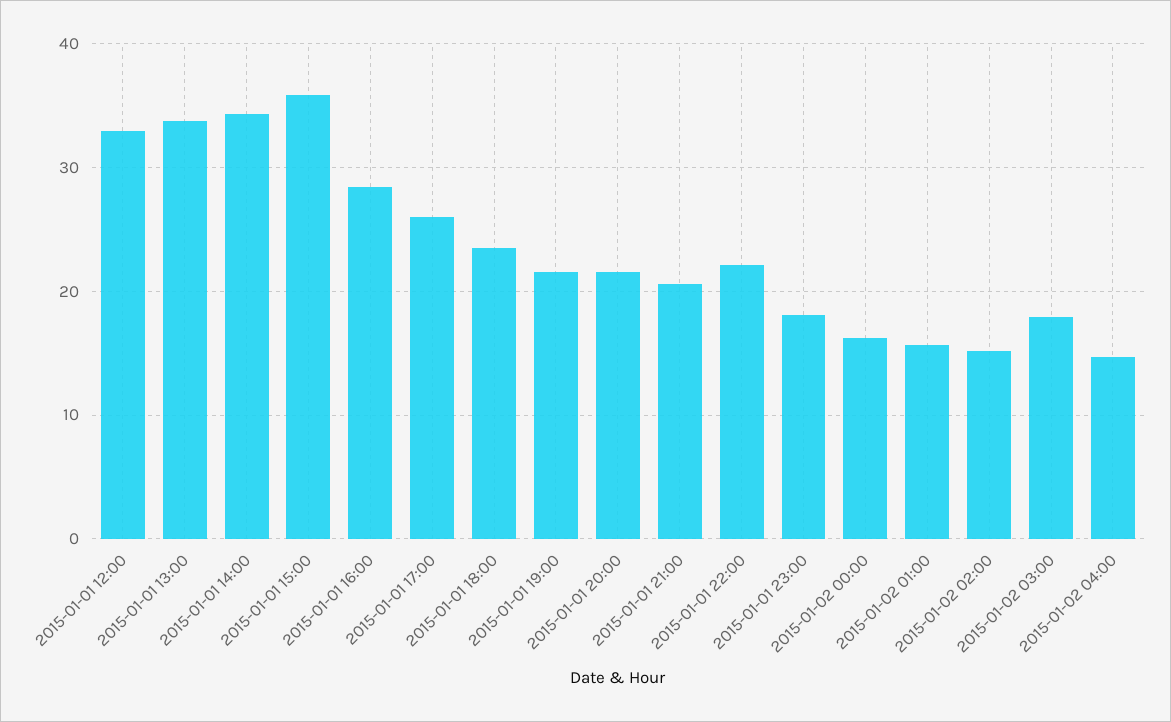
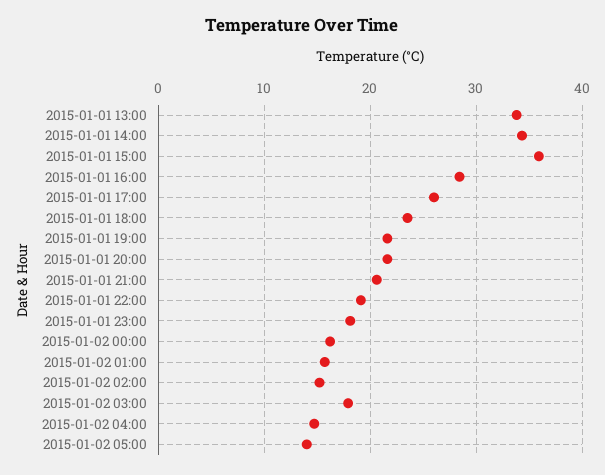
2015-01-01 12:00: 33 -> none
2015-01-01 22:00: 22 -> 19
2015-01-02 05:00: none -> 14

